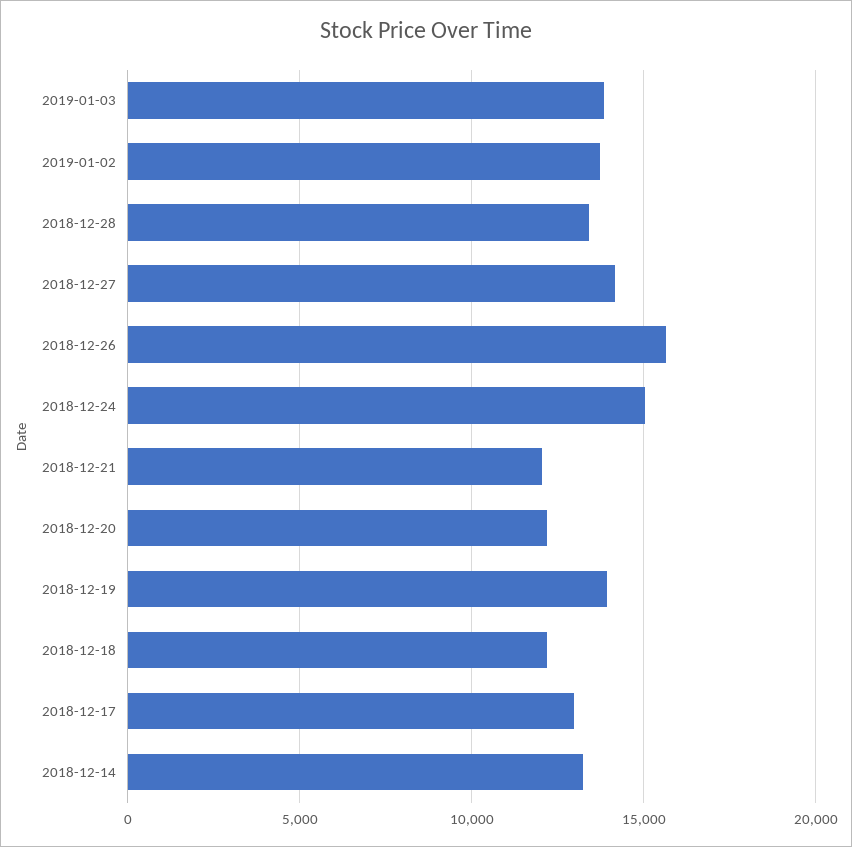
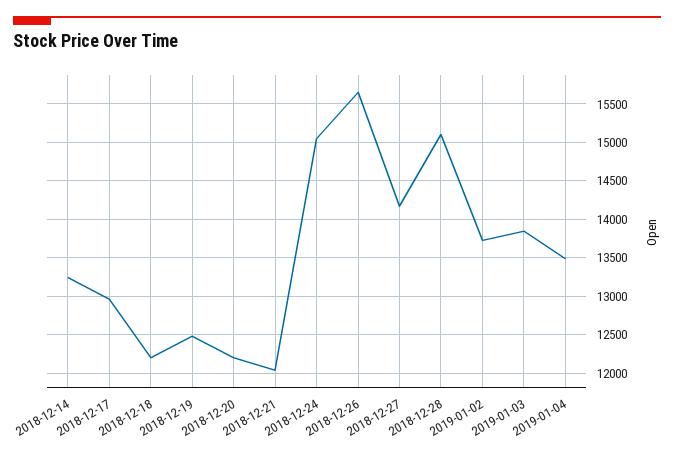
2018-12-28: 13500 -> 15100
2018-12-19: 14000 -> 12500
2019-01-04: none -> 13500

